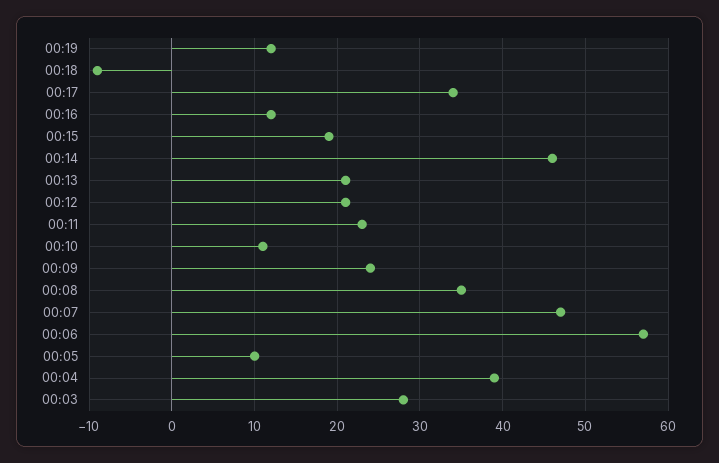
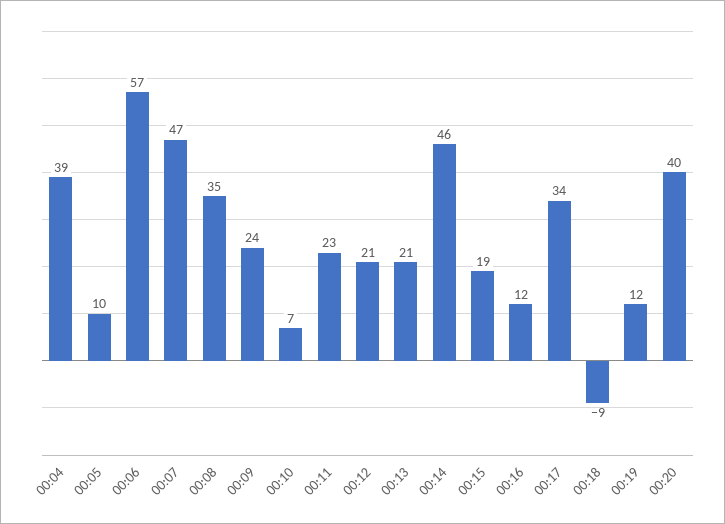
00:10: 11 -> 7
00:03: 28 -> none
00:20: none -> 40

